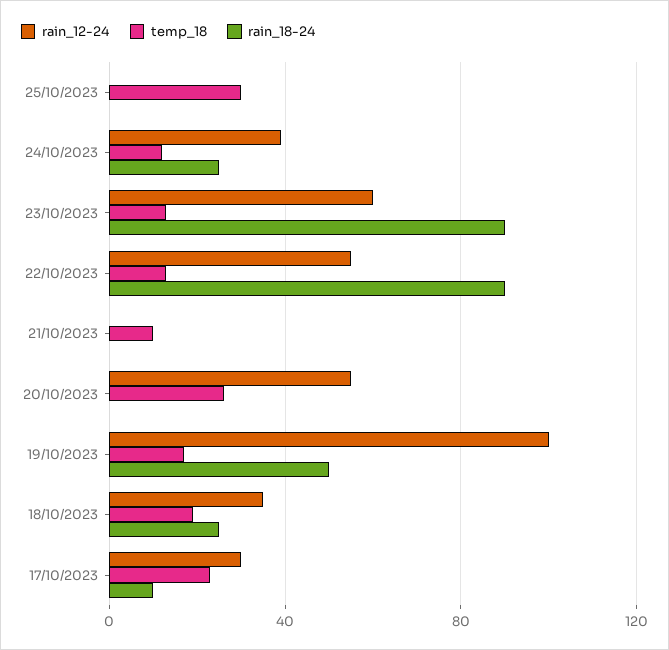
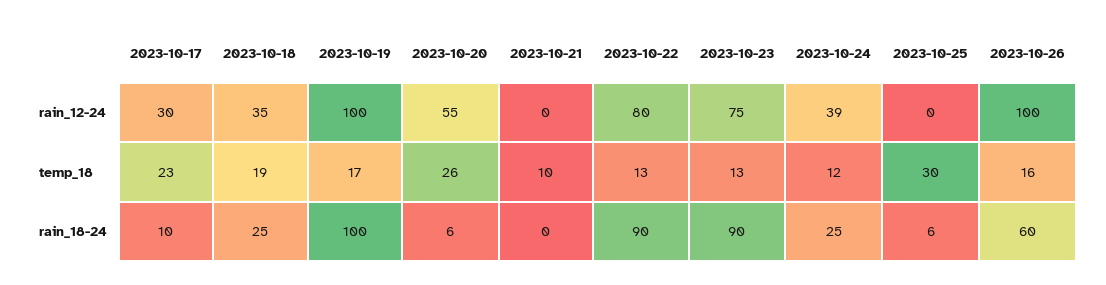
rain_18-24, 25/10/2023: 0 -> 6
rain_12-24, 23/10/2023: 60 -> 75
rain_12-24, 22/10/2023: 55 -> 80
rain_18-24, 20/10/2023: 0 -> 6
rain_18-24, 19/10/2023: 50 -> 100
rain_12-24, 2023-10-26: none -> 100
temp_18, 2023-10-26: none -> 16
rain_18-24, 2023-10-26: none -> 60

